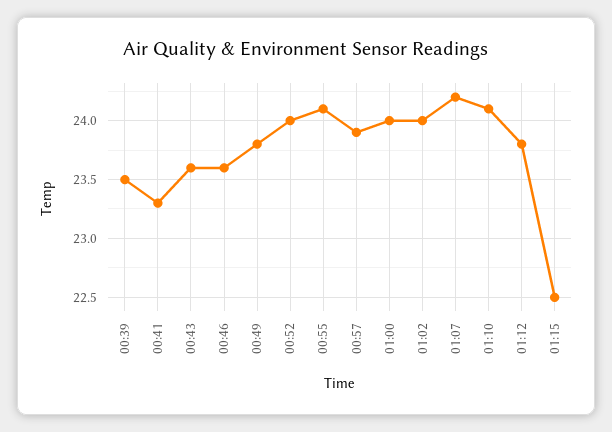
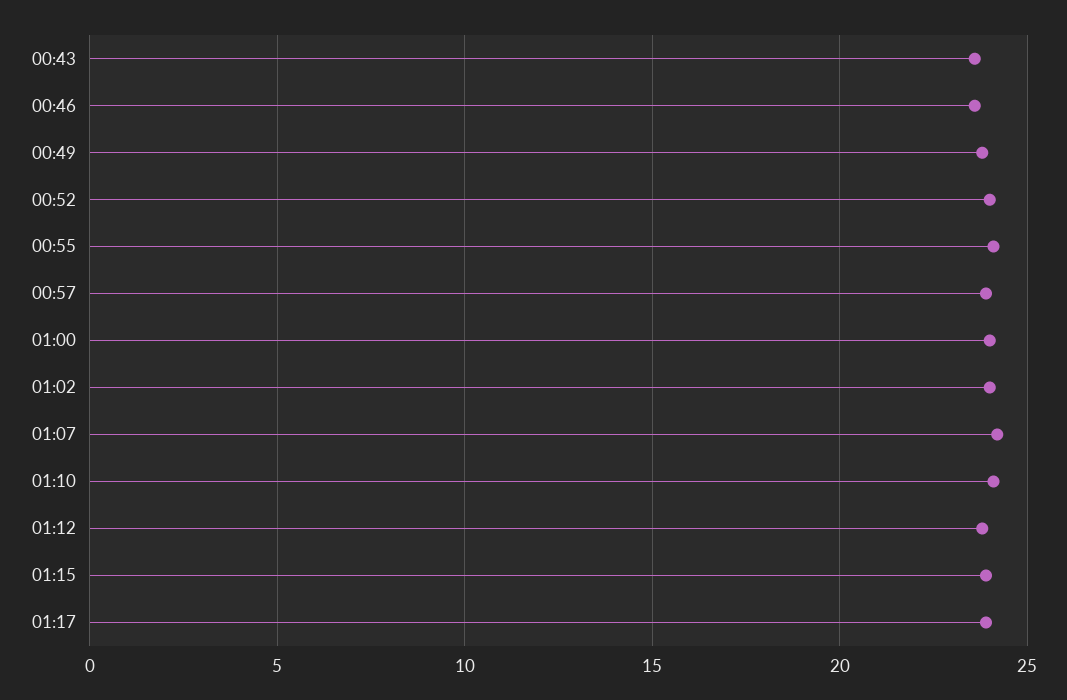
00:39: 23.5 -> none
00:41: 23.3 -> none
01:15: 22.5 -> 24
01:17: none -> 24

